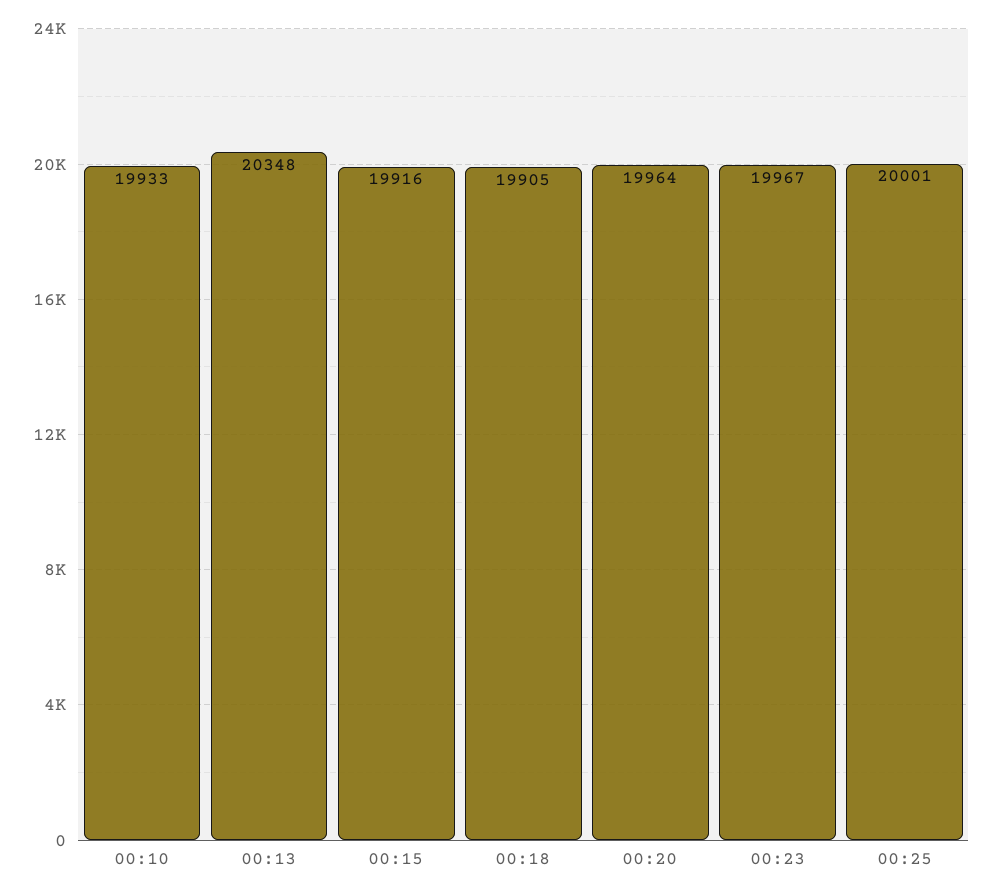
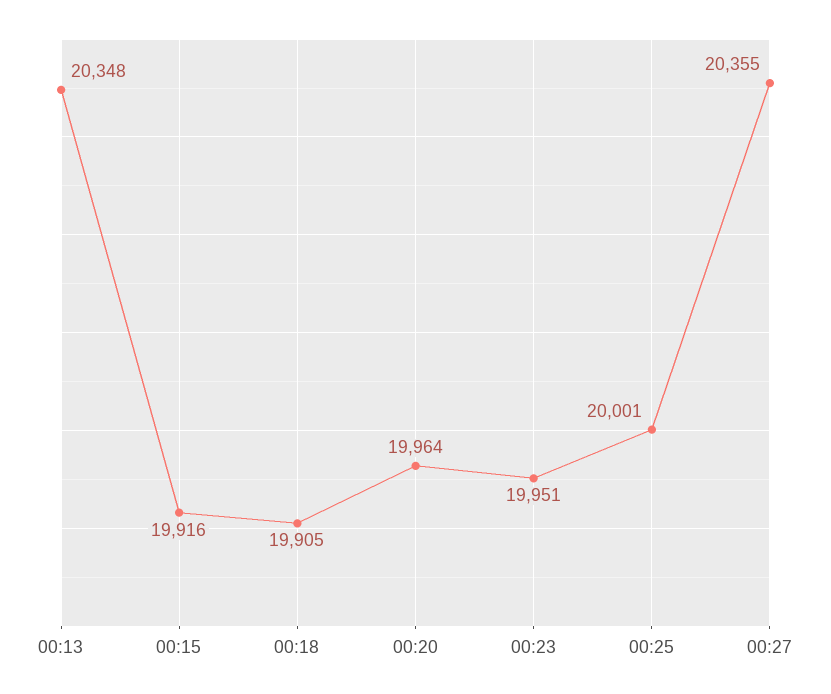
00:10: 19933 -> none
00:23: 19967 -> 19951
00:27: none -> 20355

